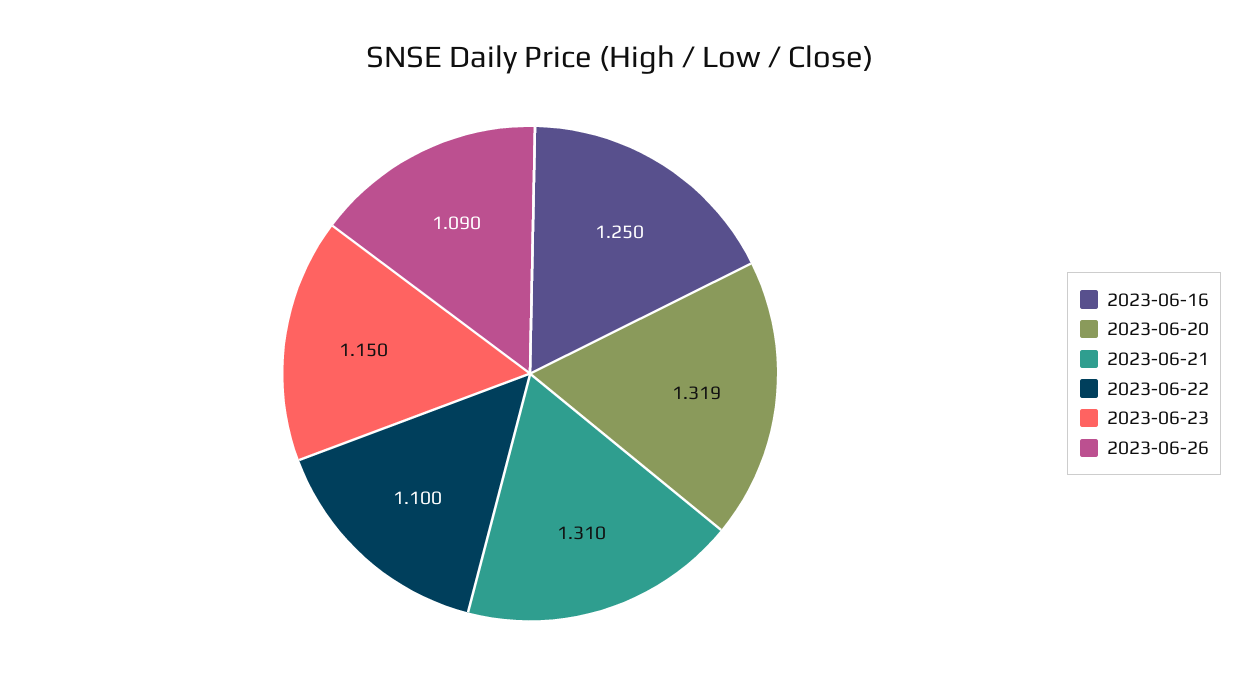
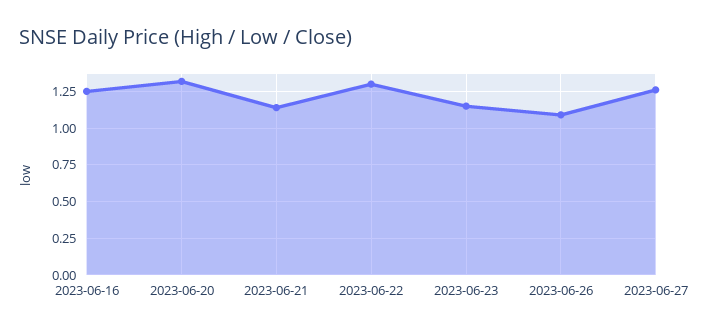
2023-06-21: 1.31 -> 1.15
2023-06-22: 1.1 -> 1.3
2023-06-27: none -> 1.25

